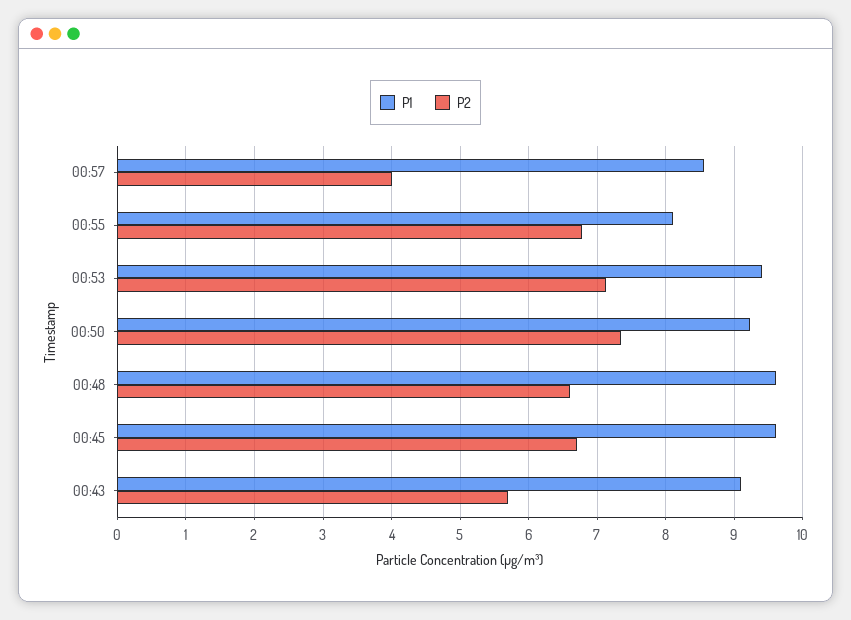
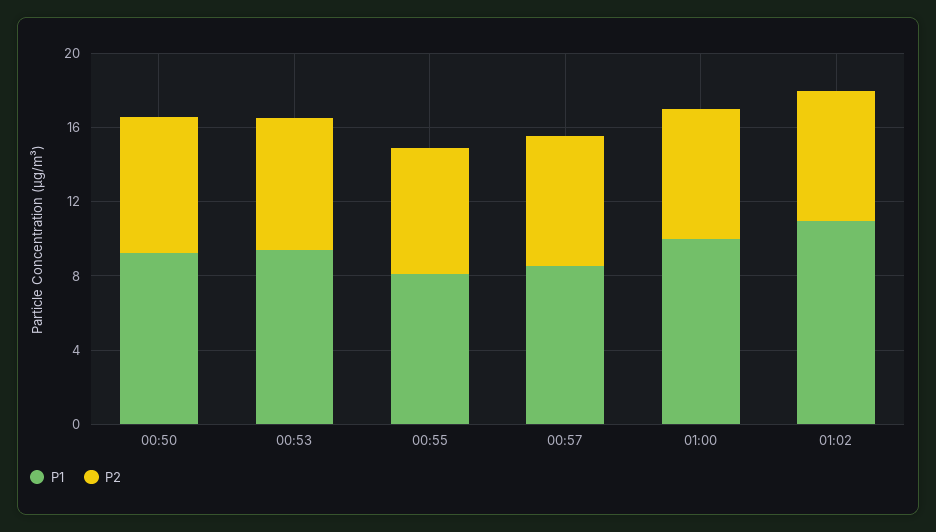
P2, 00:57: 4 -> 7
P1, 00:48: 9.6 -> none
P2, 00:48: 6.6 -> none
P1, 00:45: 9.6 -> none
P2, 00:45: 6.7 -> none
P1, 00:43: 9.1 -> none
P2, 00:43: 5.7 -> none
P1, 01:00: none -> 10
P2, 01:00: none -> 7
P1, 01:02: none -> 11
P2, 01:02: none -> 7

